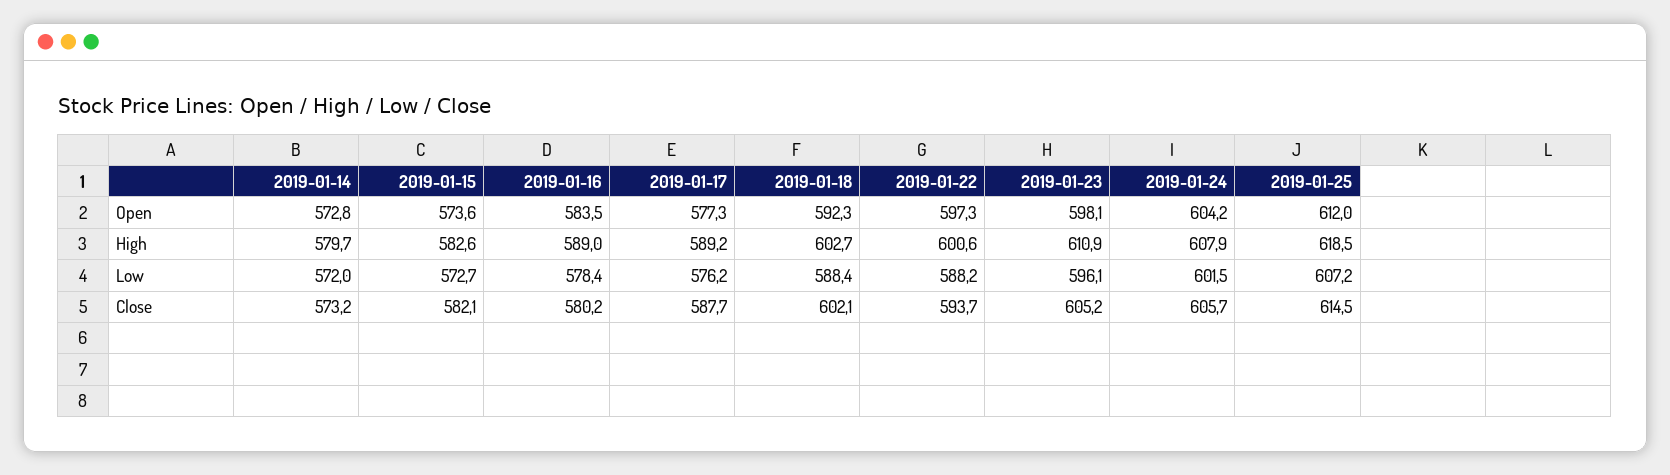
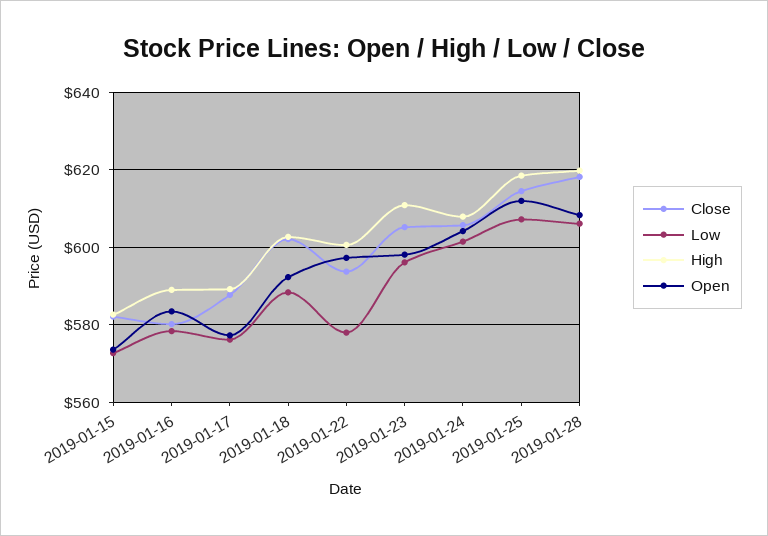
Open, 2019-01-14: 572.8 -> none
High, 2019-01-14: 579.7 -> none
Low, 2019-01-14: 572 -> none
Low, 2019-01-22: 588.2 -> 578
Close, 2019-01-14: 573.2 -> none
Close, 2019-01-28: none -> 618
Low, 2019-01-28: none -> 606
High, 2019-01-28: none -> 620
Open, 2019-01-28: none -> 608

